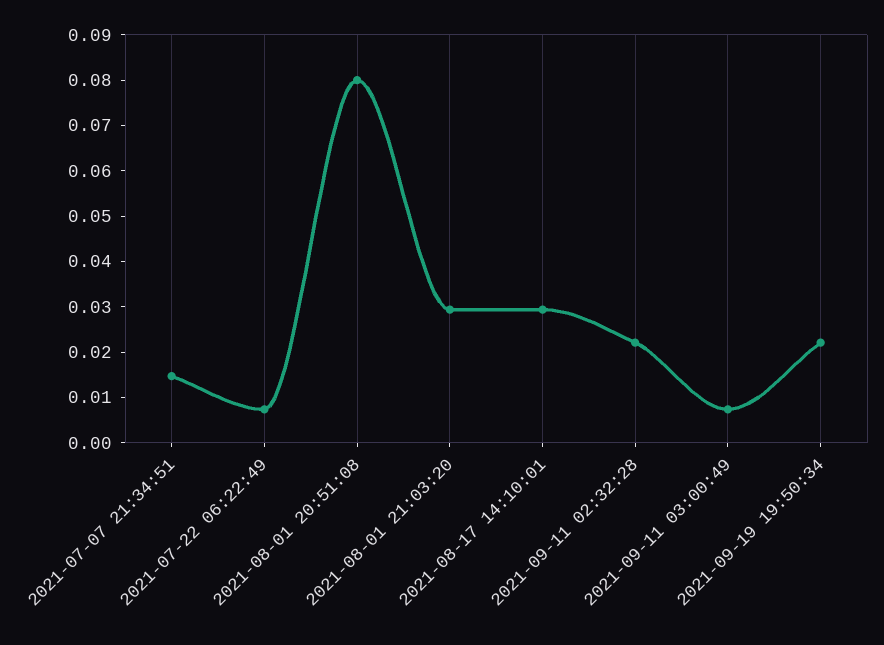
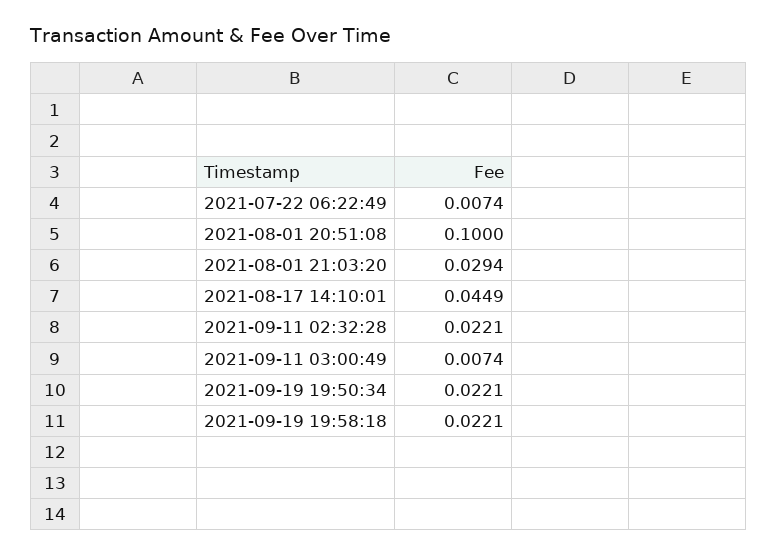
2021-07-07 21:34:51: 0.014 -> none
2021-08-01 20:51:08: 0.08 -> 0.1
2021-08-17 14:10:01: 0.03 -> 0.0449
2021-09-19 19:58:18: none -> 0.0221

